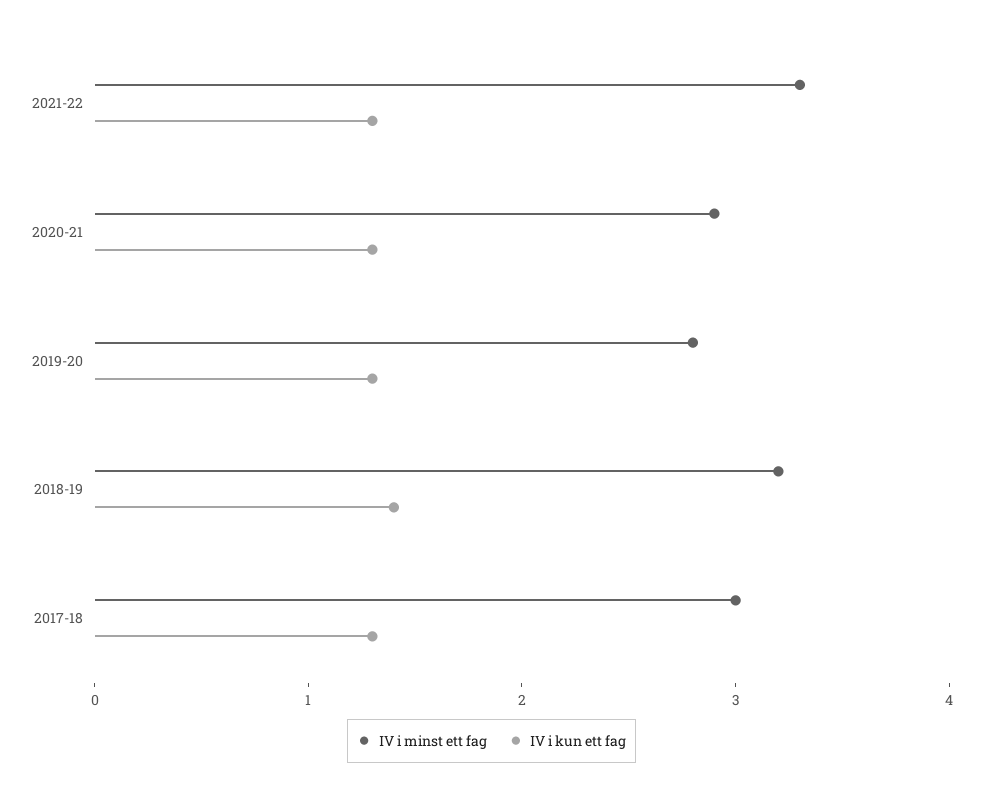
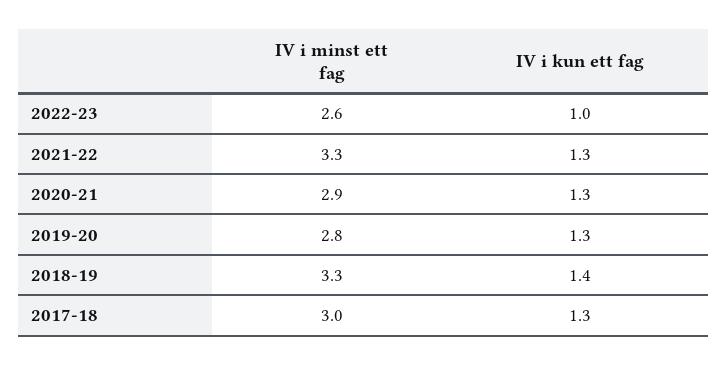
IV i minst ett fag, 2018-19: 3.2 -> 3.3
IV i minst ett fag, 2022-23: none -> 2.6
IV i kun ett fag, 2022-23: none -> 1

